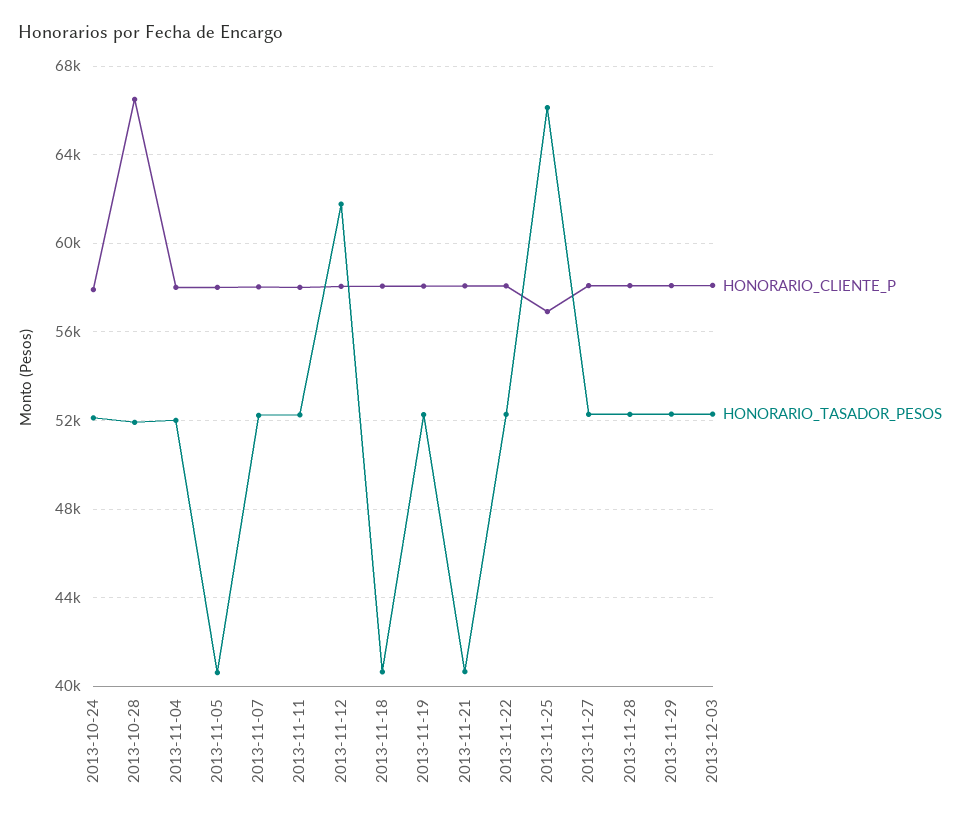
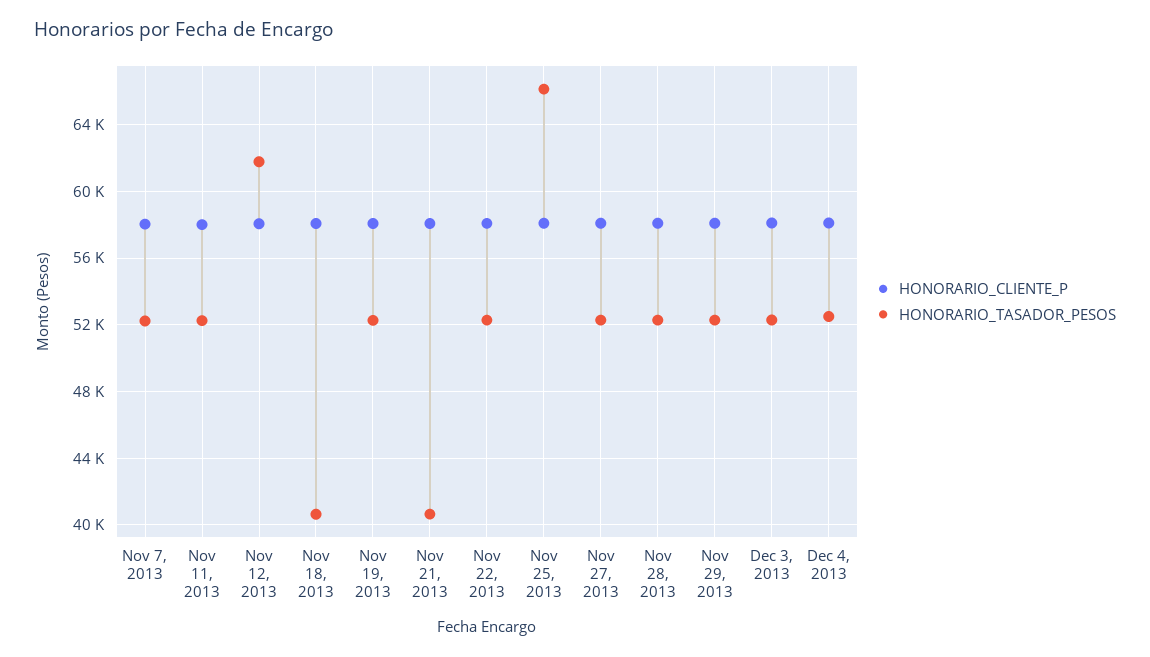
HONORARIO_CLIENTE_P, 2013-10-24: 58000 -> none
HONORARIO_TASADOR_PESOS, 2013-10-24: 52000 -> none
HONORARIO_CLIENTE_P, 2013-10-28: 66500 -> none
HONORARIO_TASADOR_PESOS, 2013-10-28: 52000 -> none
HONORARIO_CLIENTE_P, 2013-11-04: 58000 -> none
HONORARIO_TASADOR_PESOS, 2013-11-04: 52000 -> none
HONORARIO_CLIENTE_P, 2013-11-05: 58000 -> none
HONORARIO_TASADOR_PESOS, 2013-11-05: 40500 -> none
HONORARIO_CLIENTE_P, 2013-11-25: 57000 -> 58000
HONORARIO_CLIENTE_P, Dec 4, 2013: none -> 58000
HONORARIO_TASADOR_PESOS, Dec 4, 2013: none -> 52500

